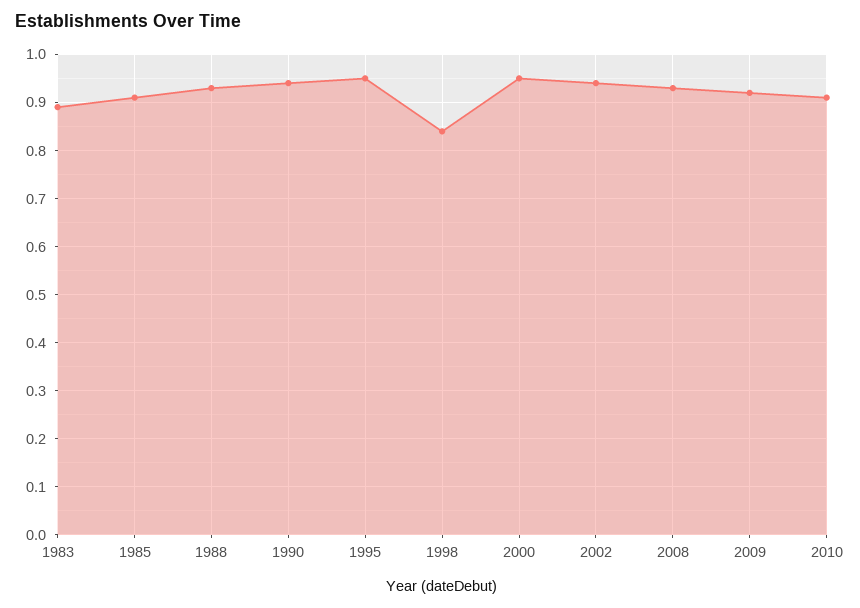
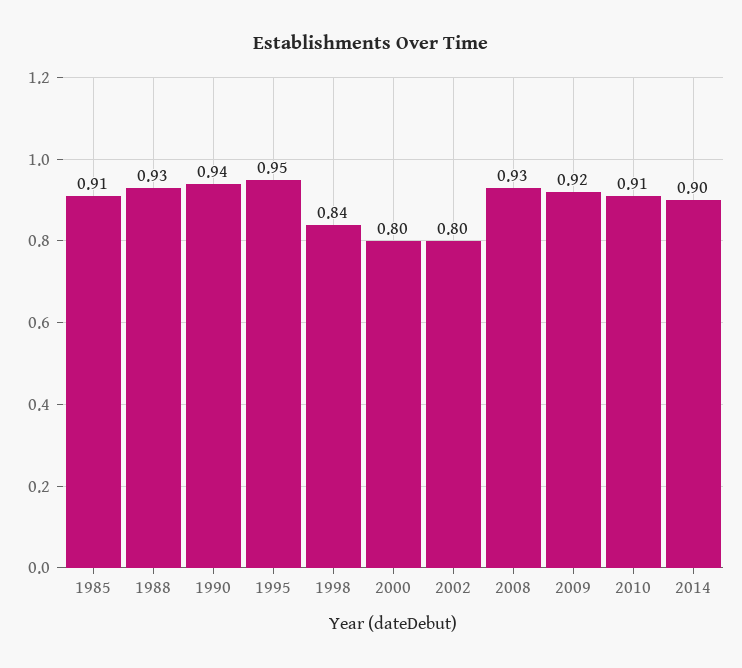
1983: 0.9 -> none
2000: 0.95 -> 0.8
2002: 0.95 -> 0.8
2014: none -> 0.9

